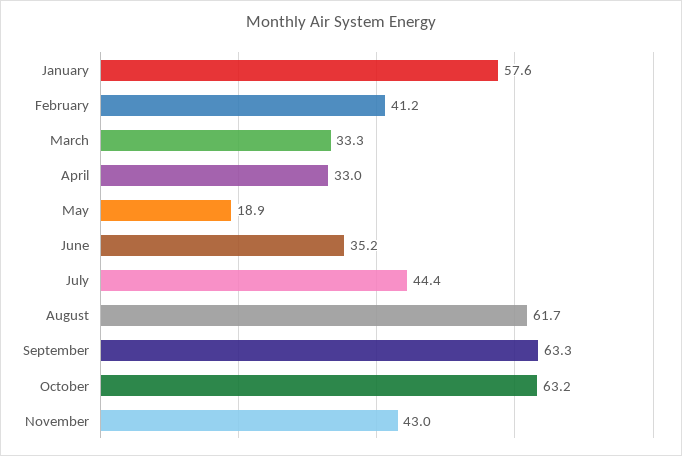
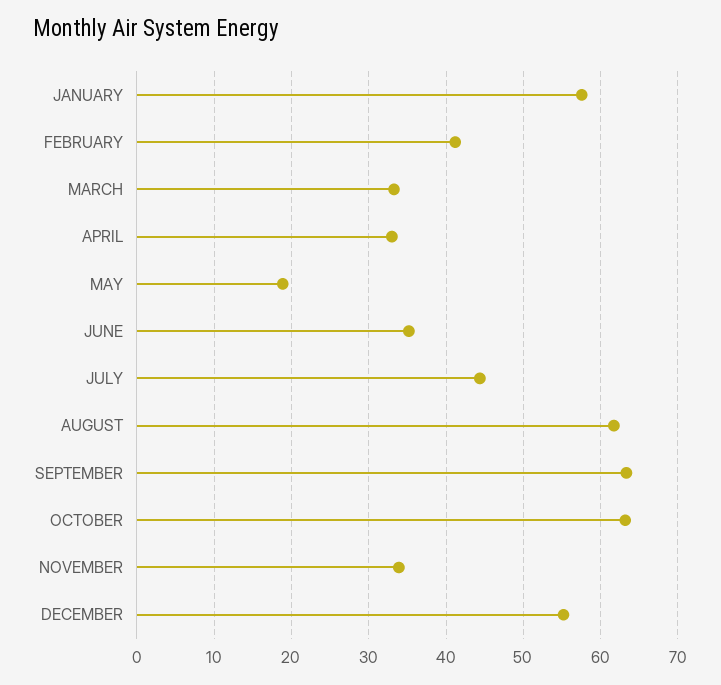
November: 43 -> 34
DECEMBER: none -> 55

